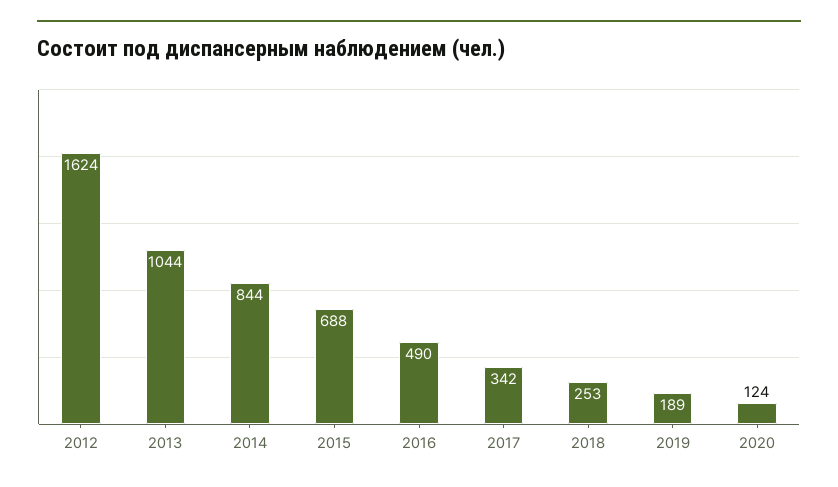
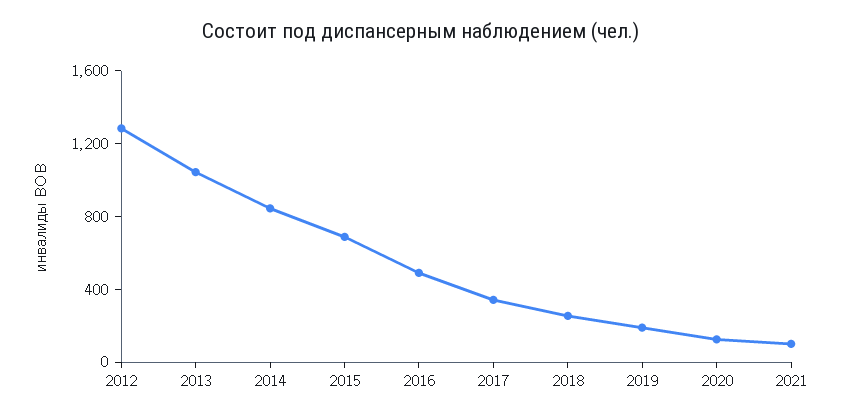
2012: 1624 -> 1300
2021: none -> 100

